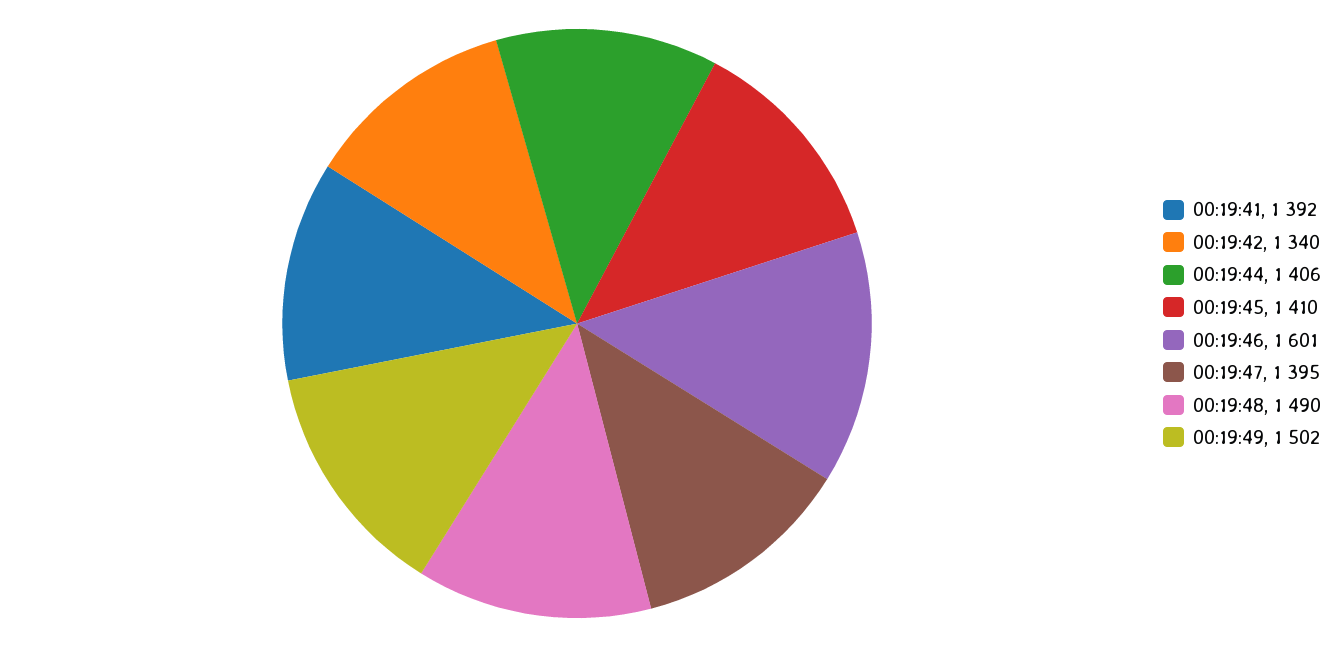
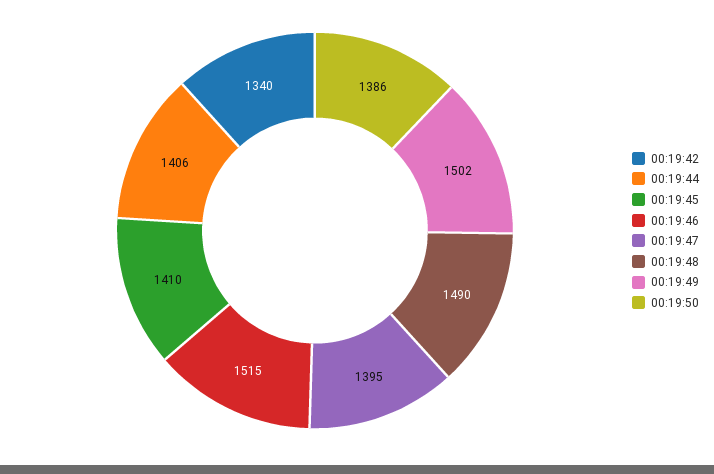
00:19:41: 1392 -> none
00:19:46: 1601 -> 1515
00:19:50: none -> 1386

